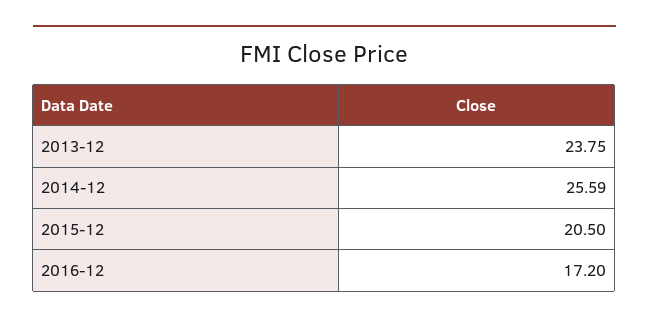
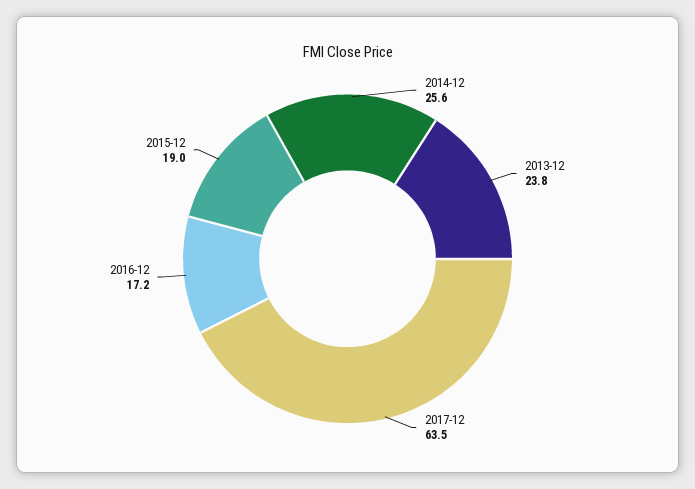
2015-12: 20.5 -> 19
2017-12: none -> 63.5

